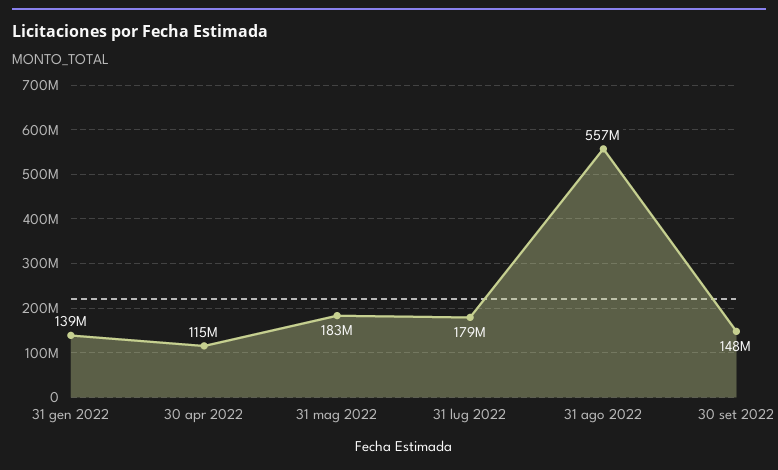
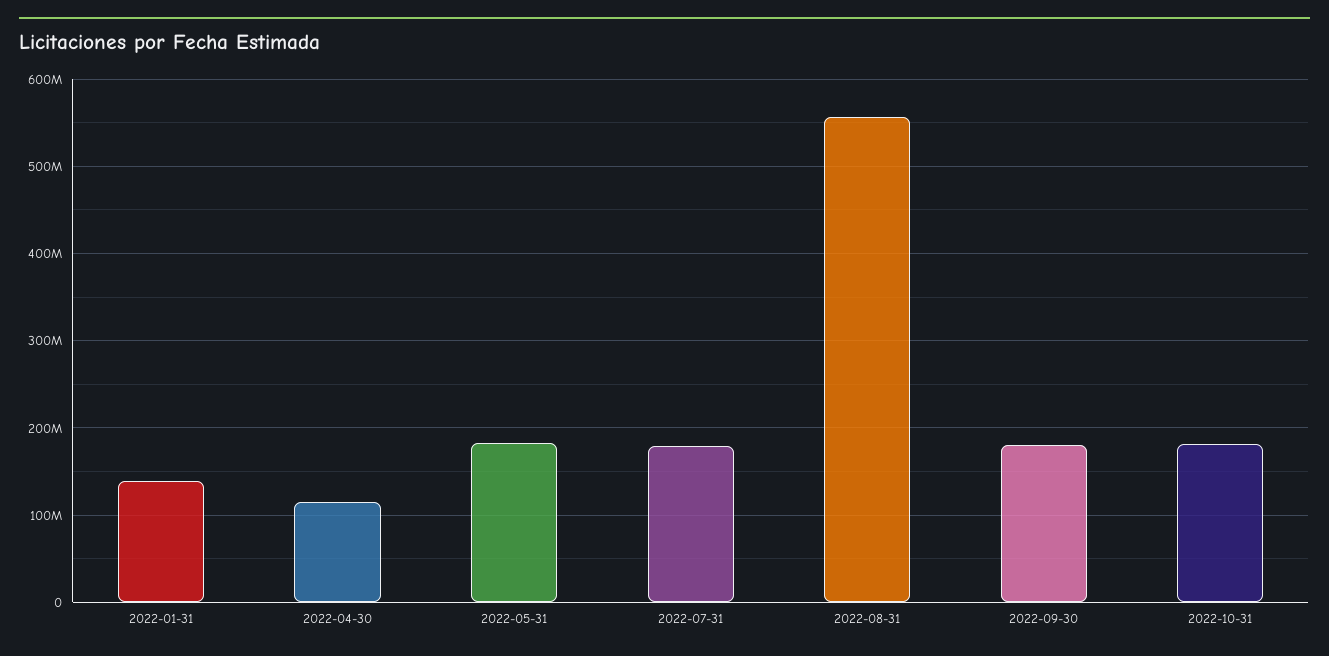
30 set 2022: 148000000 -> 180000000
2022-10-31: none -> 180000000

